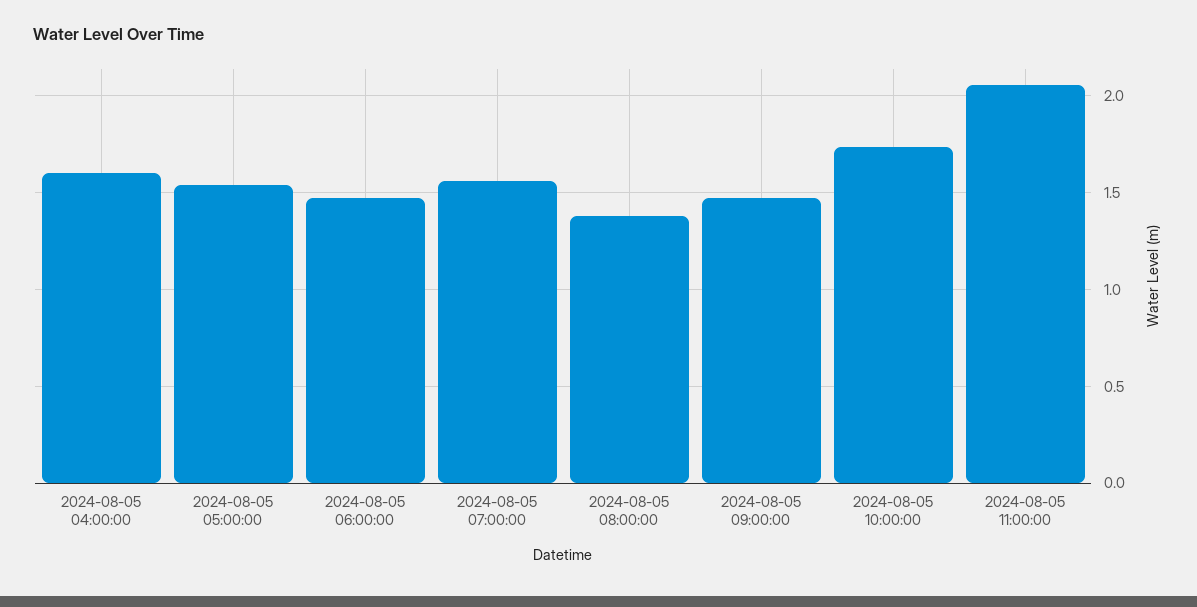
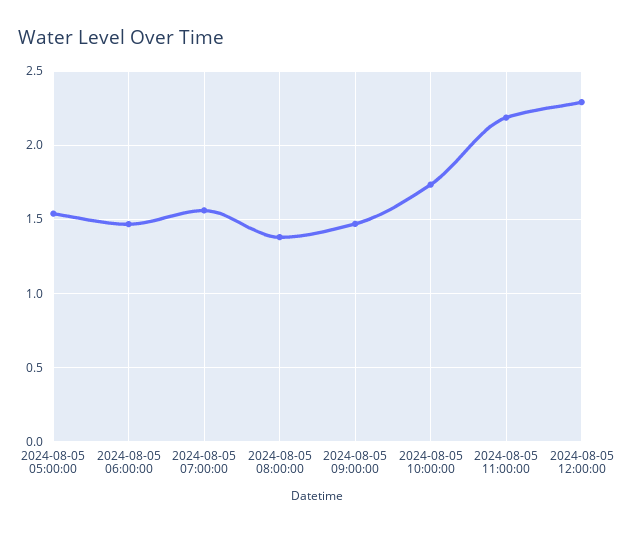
2024-08-05 04:00:00: 1.6 -> none
2024-08-05 11:00:00: 2.05 -> 2.2
2024-08-05 12:00:00: none -> 2.3

